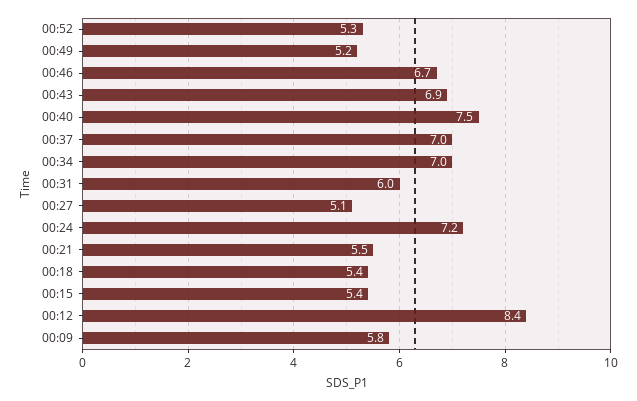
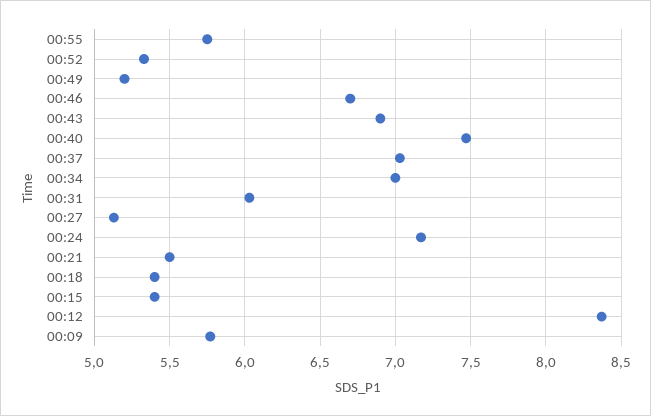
00:55: none -> 5.75

